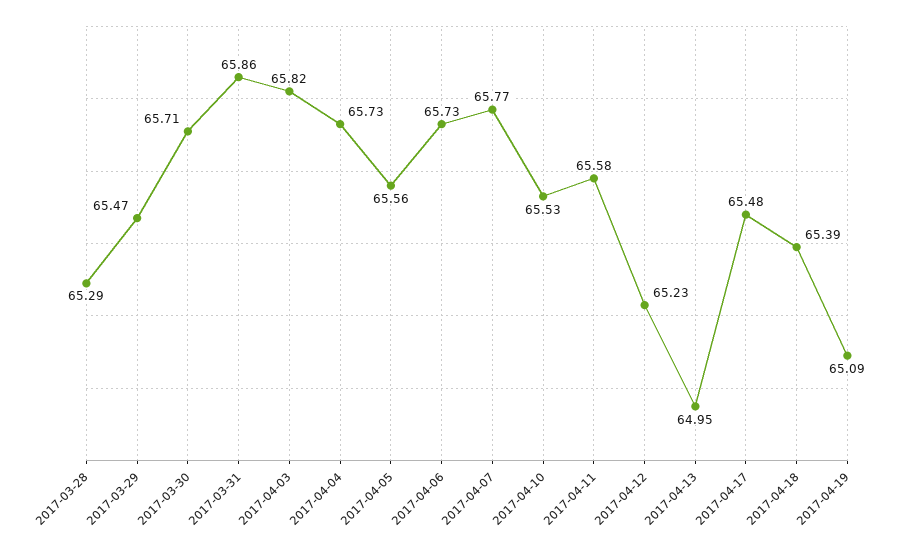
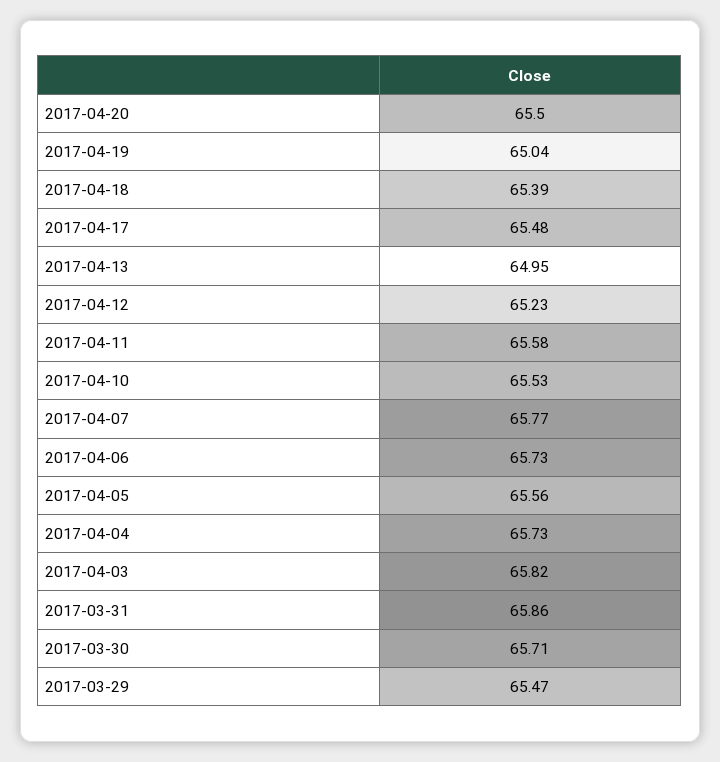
2017-03-28: 65.29 -> none
2017-04-19: 65.09 -> 65.04
2017-04-20: none -> 65.5

